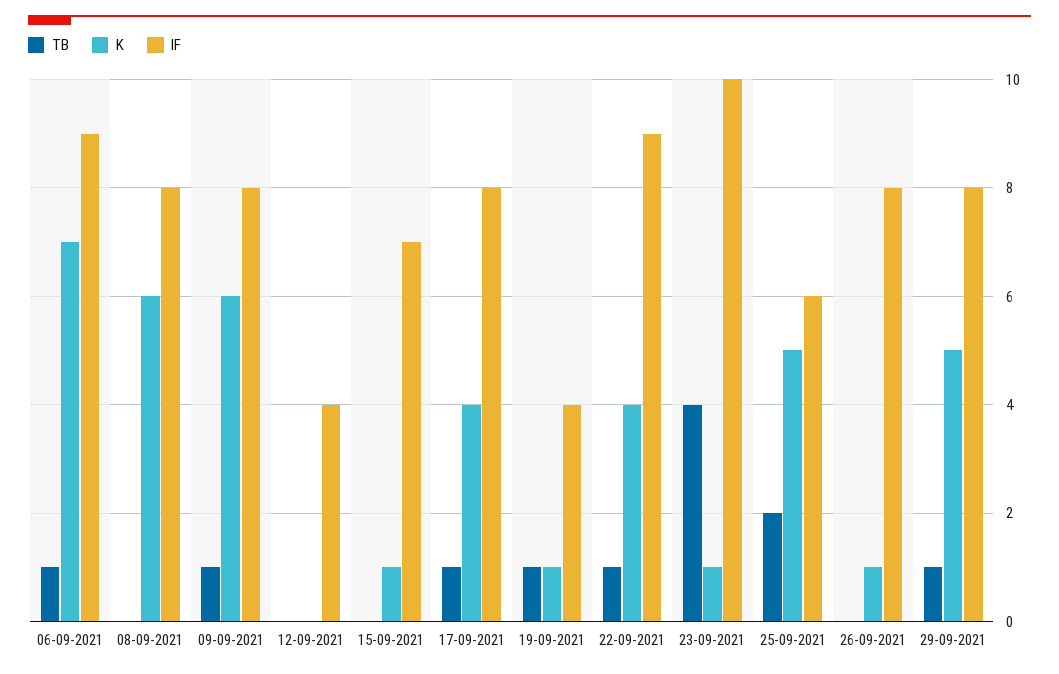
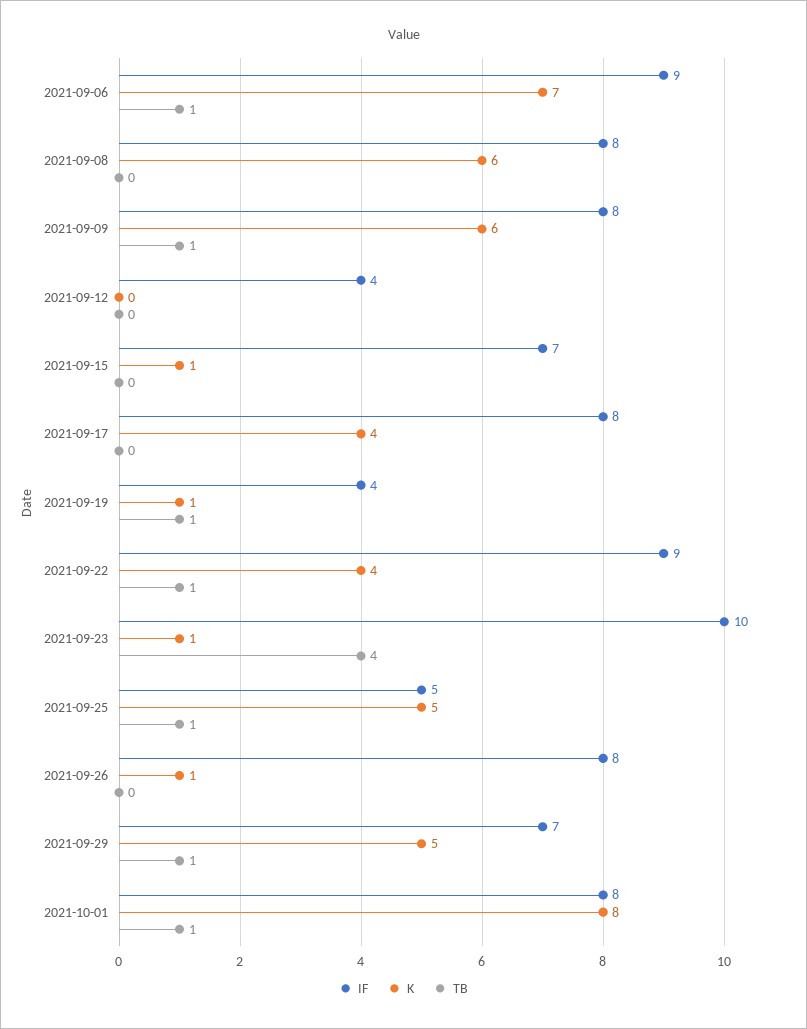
TB, 17-09-2021: 1 -> 0
TB, 25-09-2021: 2 -> 1
IF, 25-09-2021: 6 -> 5
IF, 29-09-2021: 8 -> 7
IF, 2021-10-01: none -> 8
K, 2021-10-01: none -> 8
TB, 2021-10-01: none -> 1

